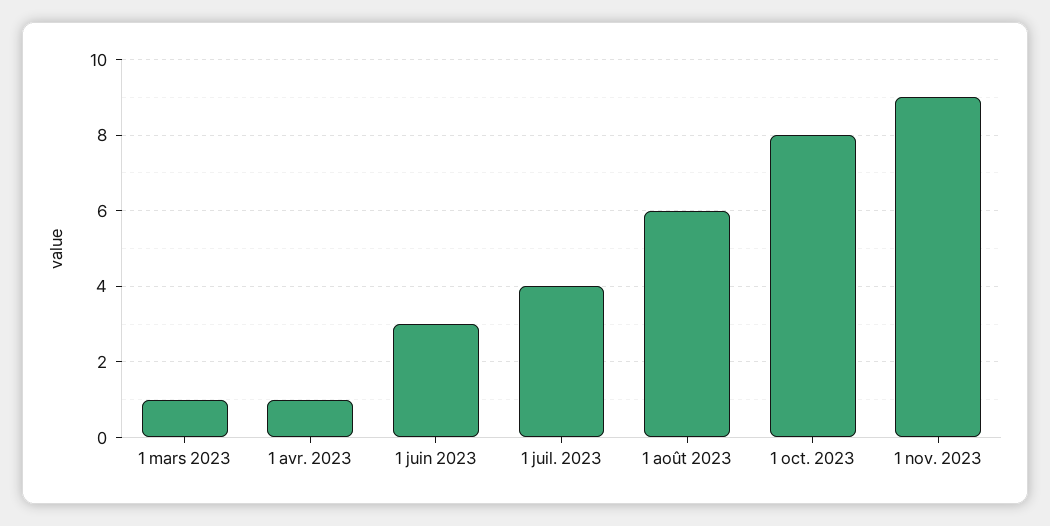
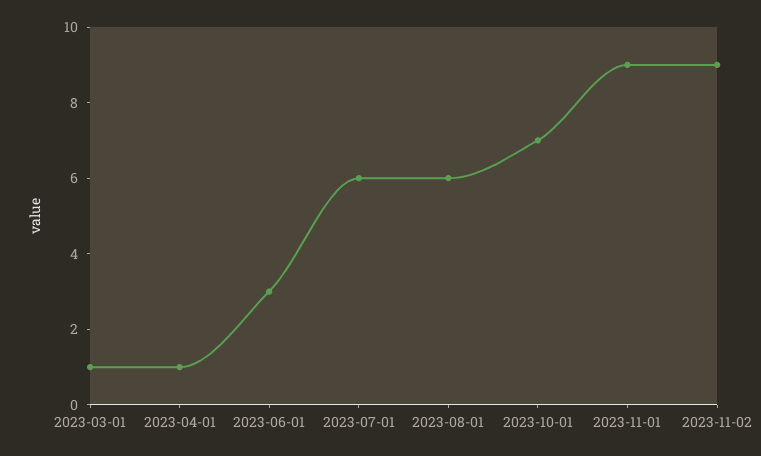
1 juil. 2023: 4 -> 6
1 oct. 2023: 8 -> 7
2023-11-02: none -> 9

